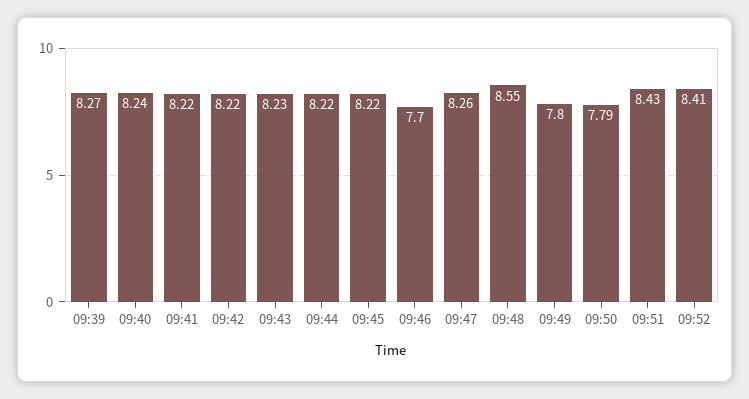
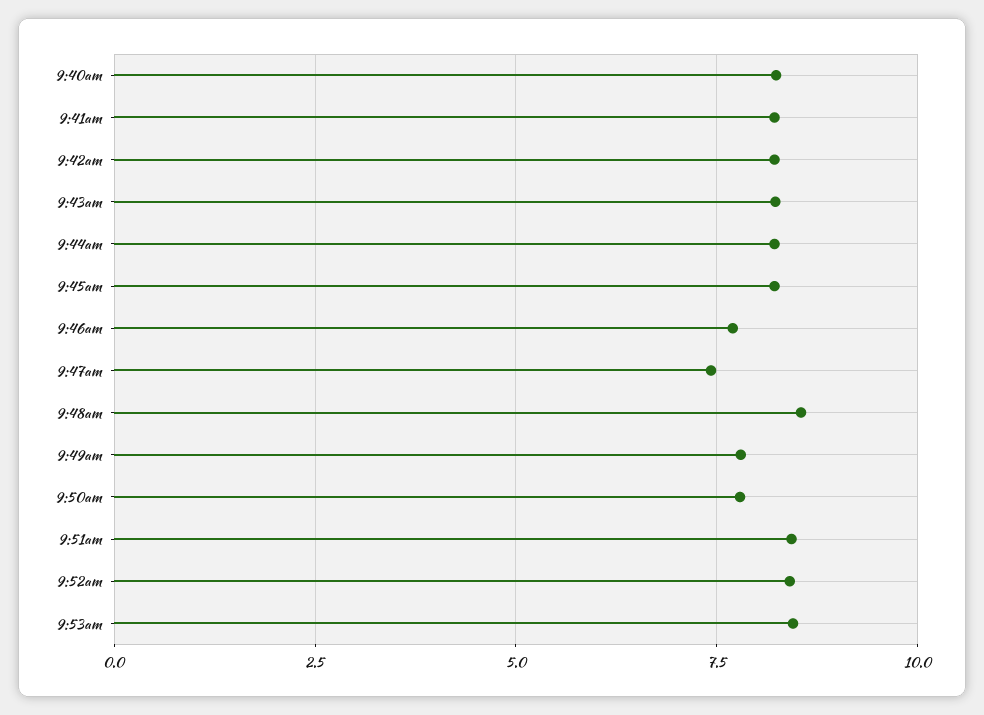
09:39: 8.27 -> none
09:47: 8.26 -> 7.5
9:53am: none -> 8.5

